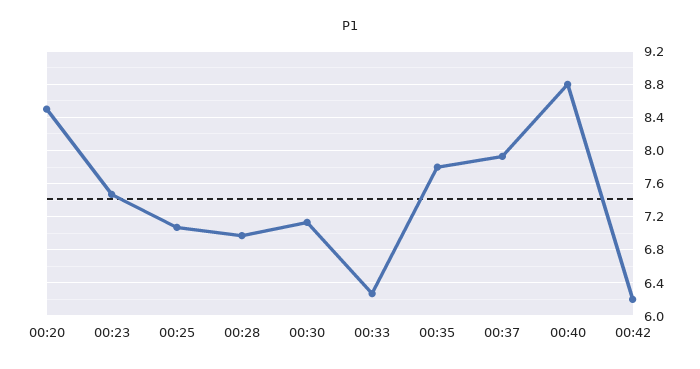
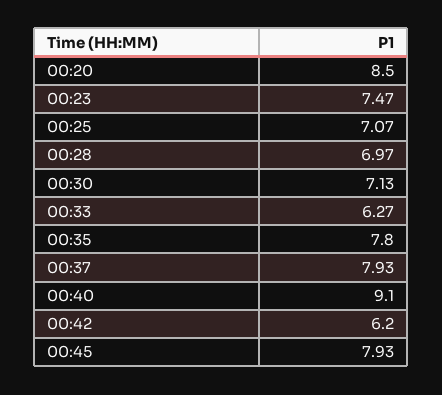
00:40: 8.8 -> 9.1
00:45: none -> 7.93

